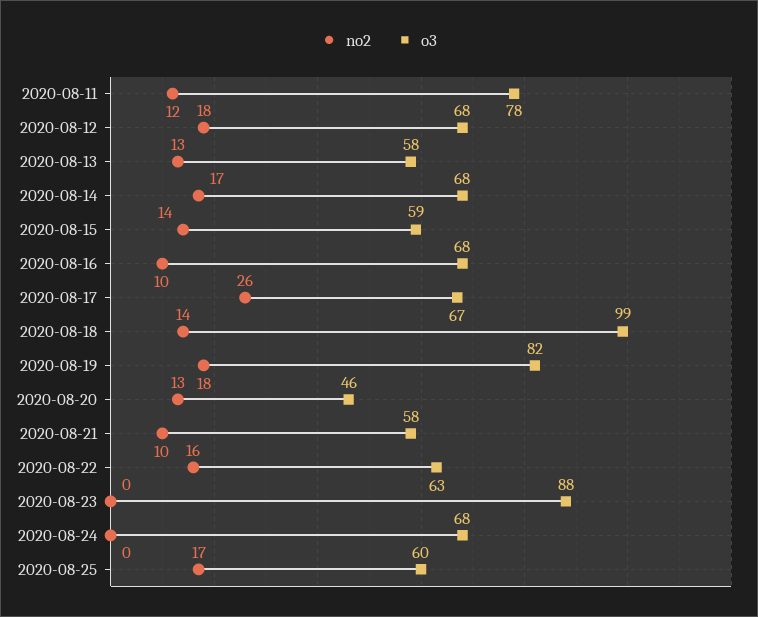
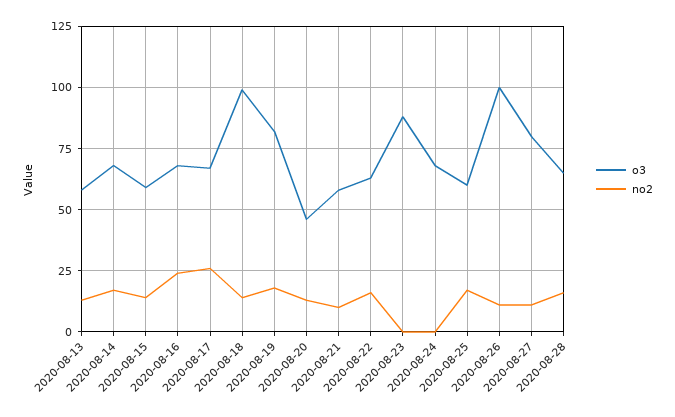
no2, 2020-08-11: 12 -> none
o3, 2020-08-11: 78 -> none
no2, 2020-08-12: 18 -> none
o3, 2020-08-12: 68 -> none
no2, 2020-08-16: 10 -> 25
o3, 2020-08-26: none -> 100
no2, 2020-08-26: none -> 10
o3, 2020-08-27: none -> 80
no2, 2020-08-27: none -> 10
o3, 2020-08-28: none -> 65
no2, 2020-08-28: none -> 15

